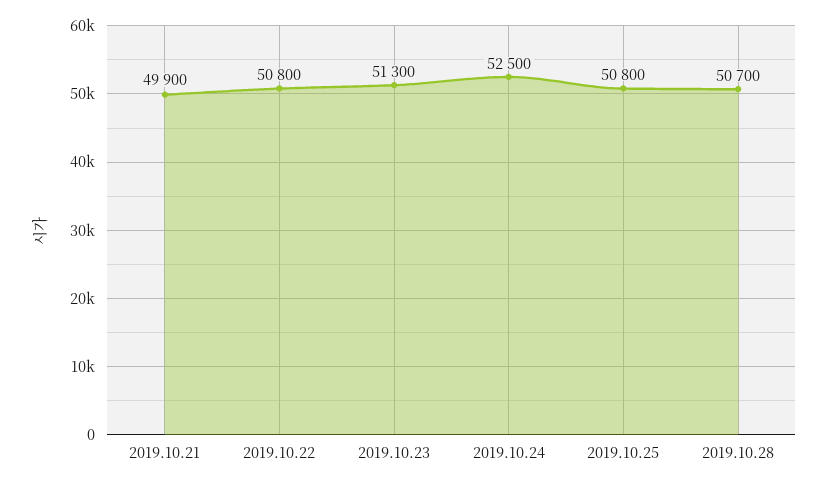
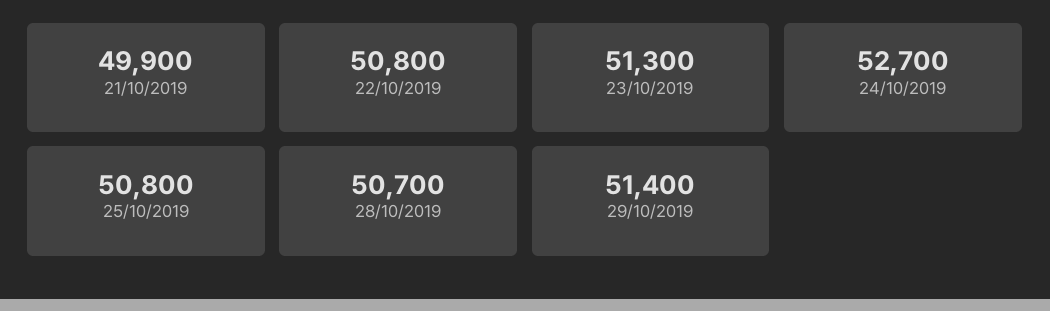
2019.10.24: 52500 -> 52700
29/10/2019: none -> 51400

